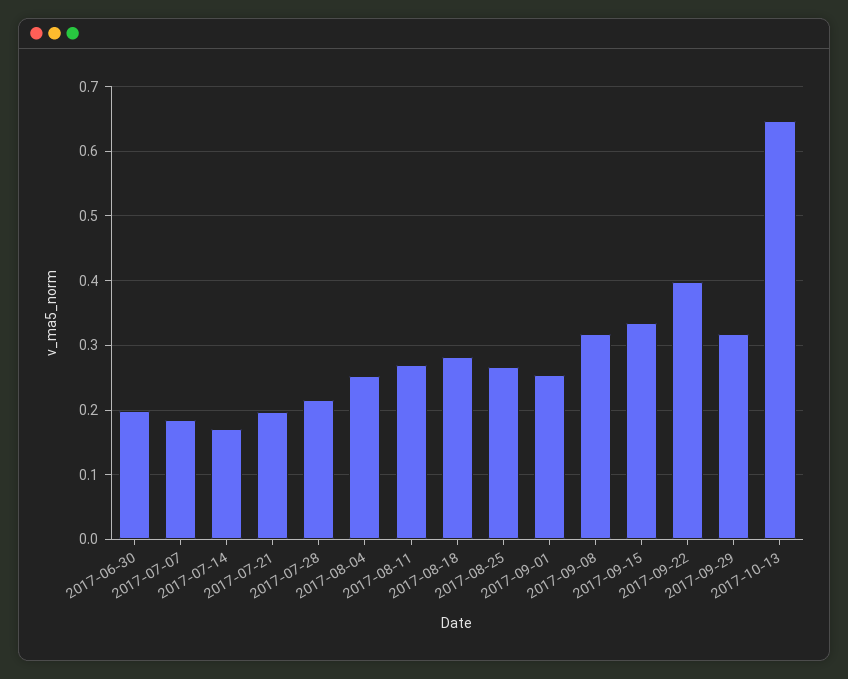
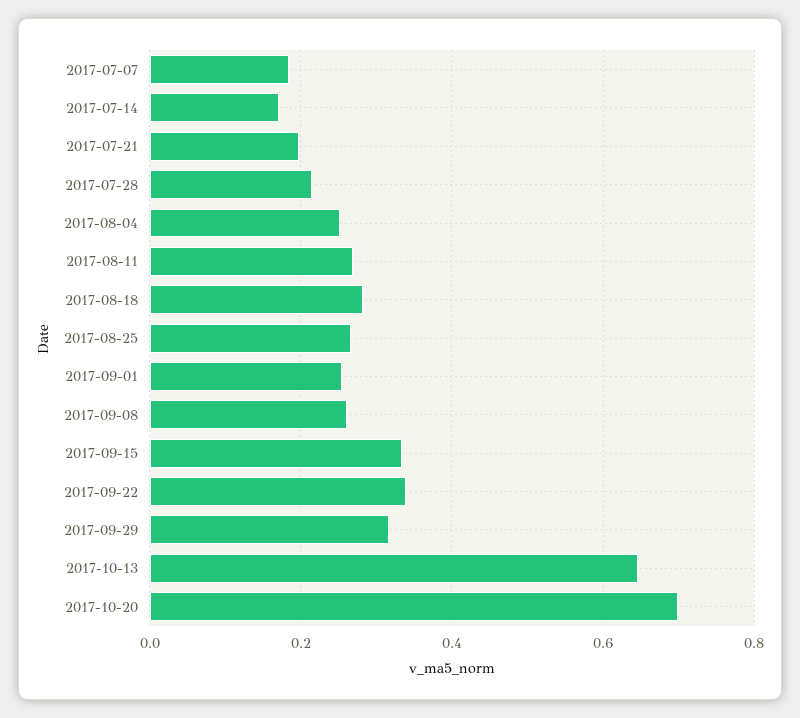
2017-06-30: 0.2 -> none
2017-09-08: 0.32 -> 0.26
2017-09-22: 0.4 -> 0.34
2017-10-20: none -> 0.7

